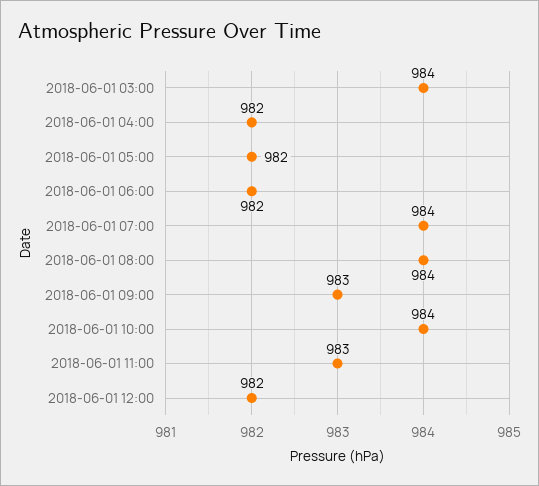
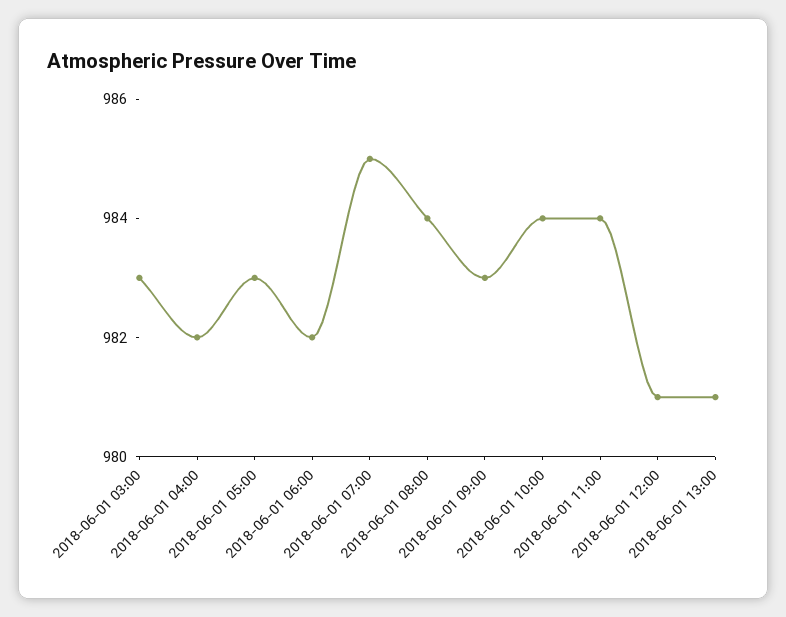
2018-06-01 03:00: 984 -> 983
2018-06-01 05:00: 982 -> 983
2018-06-01 07:00: 984 -> 985
2018-06-01 11:00: 983 -> 984
2018-06-01 12:00: 982 -> 981
2018-06-01 13:00: none -> 981

